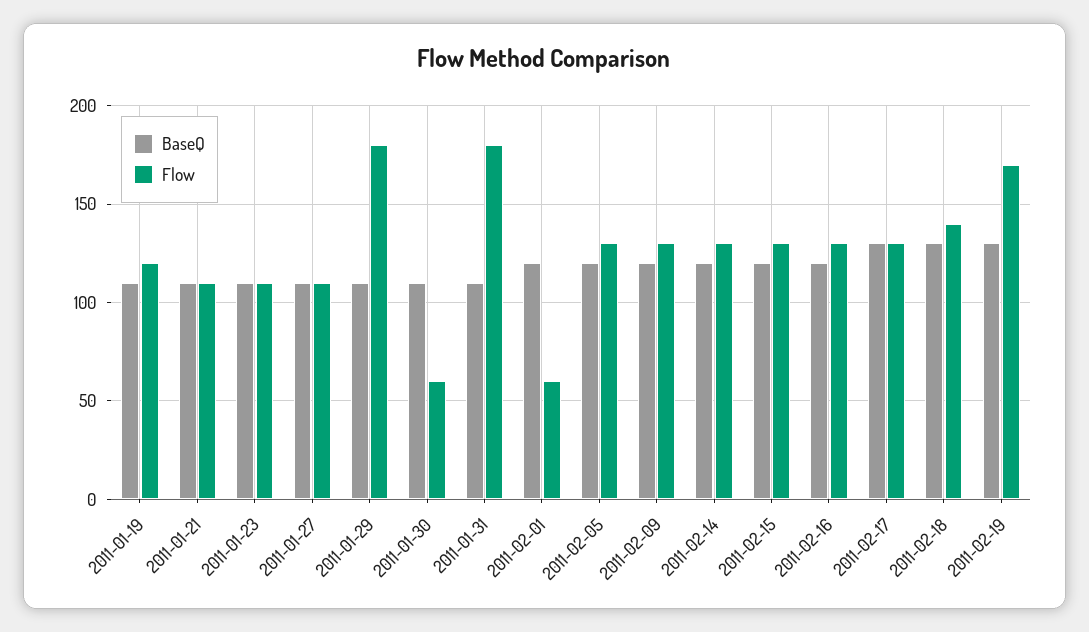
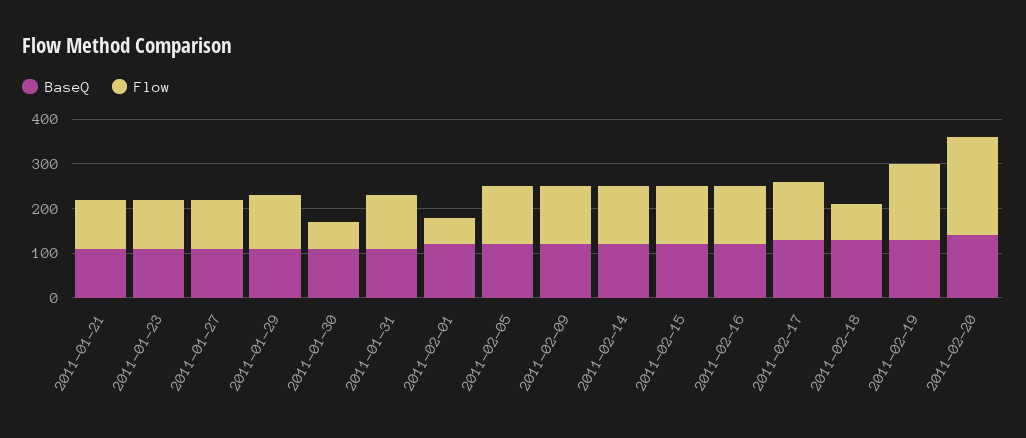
BaseQ, 2011-01-19: 110 -> none
Flow, 2011-01-19: 120 -> none
Flow, 2011-01-29: 180 -> 120
Flow, 2011-01-31: 180 -> 120
Flow, 2011-02-18: 140 -> 80
BaseQ, 2011-02-20: none -> 140
Flow, 2011-02-20: none -> 220

